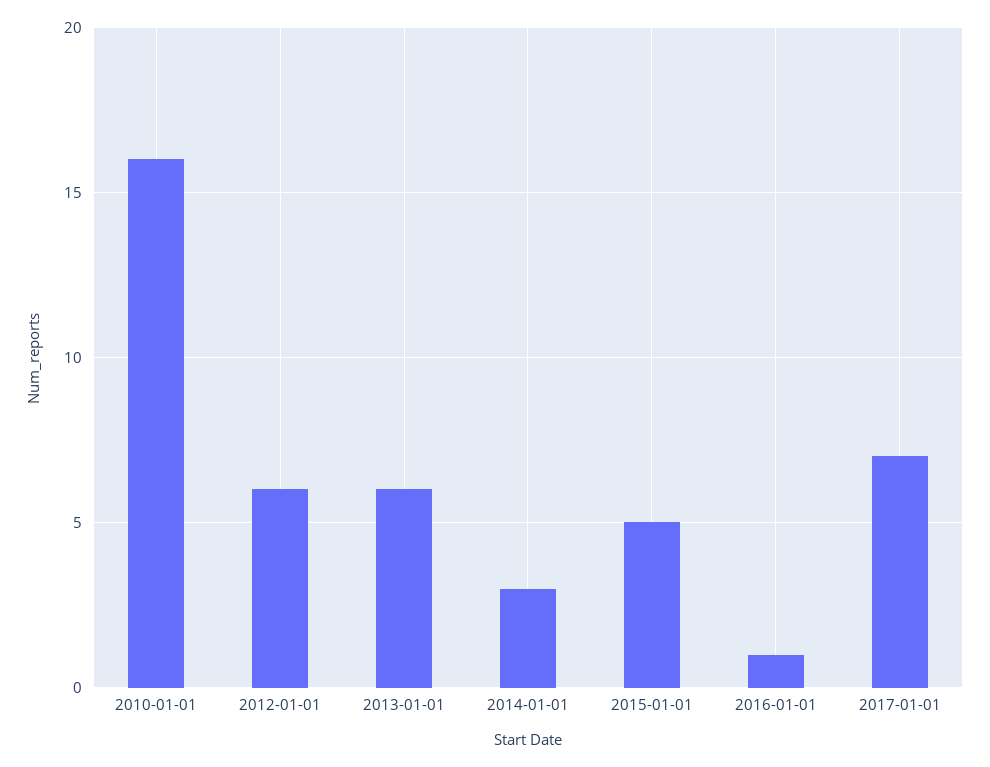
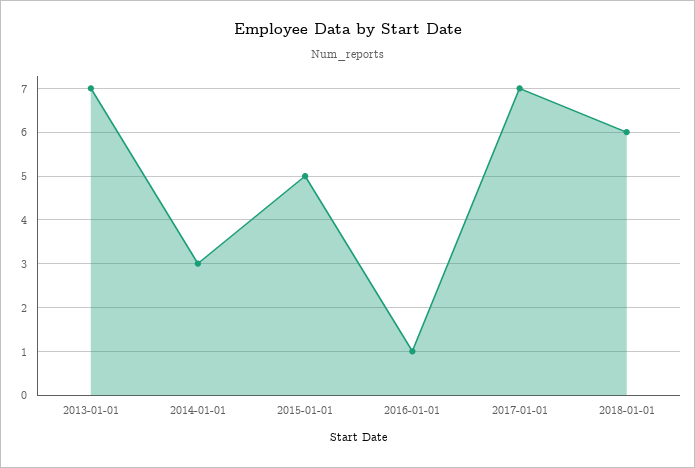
2010-01-01: 16 -> none
2012-01-01: 6 -> none
2013-01-01: 6 -> 7
2018-01-01: none -> 6

